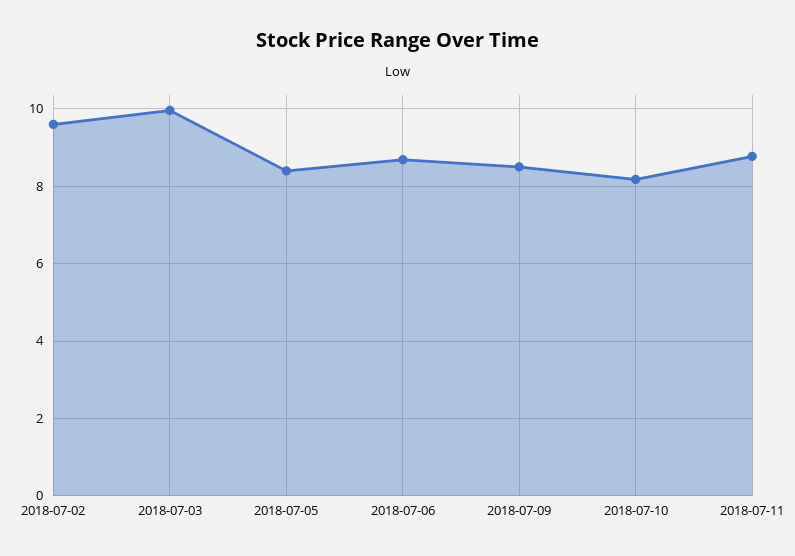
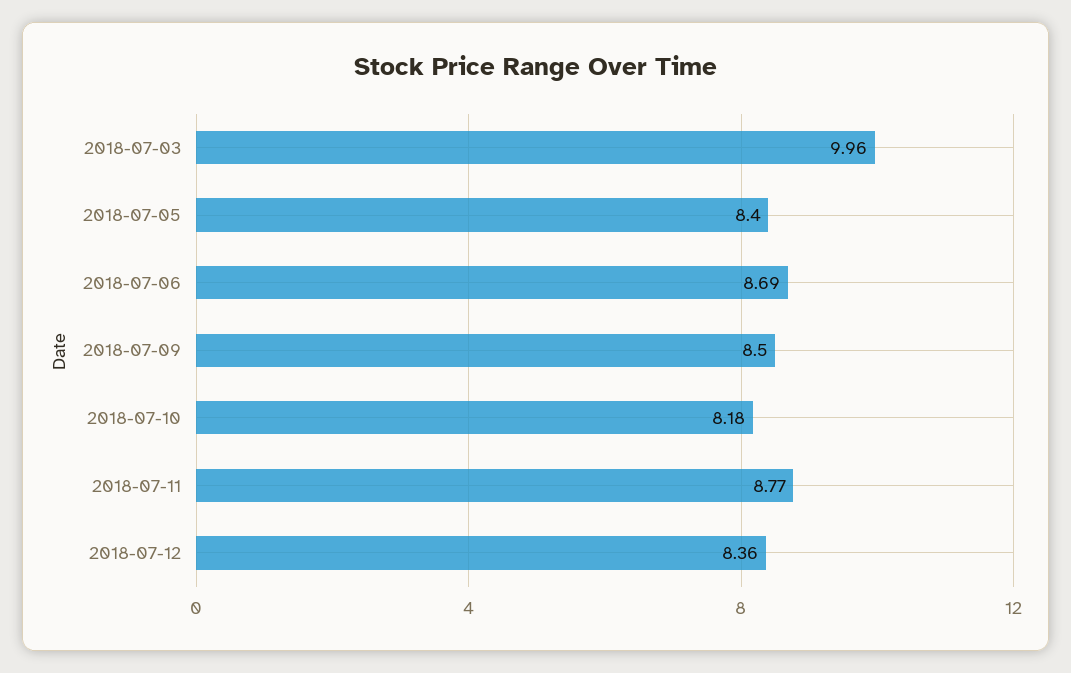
2018-07-02: 9.6 -> none
2018-07-12: none -> 8.36

